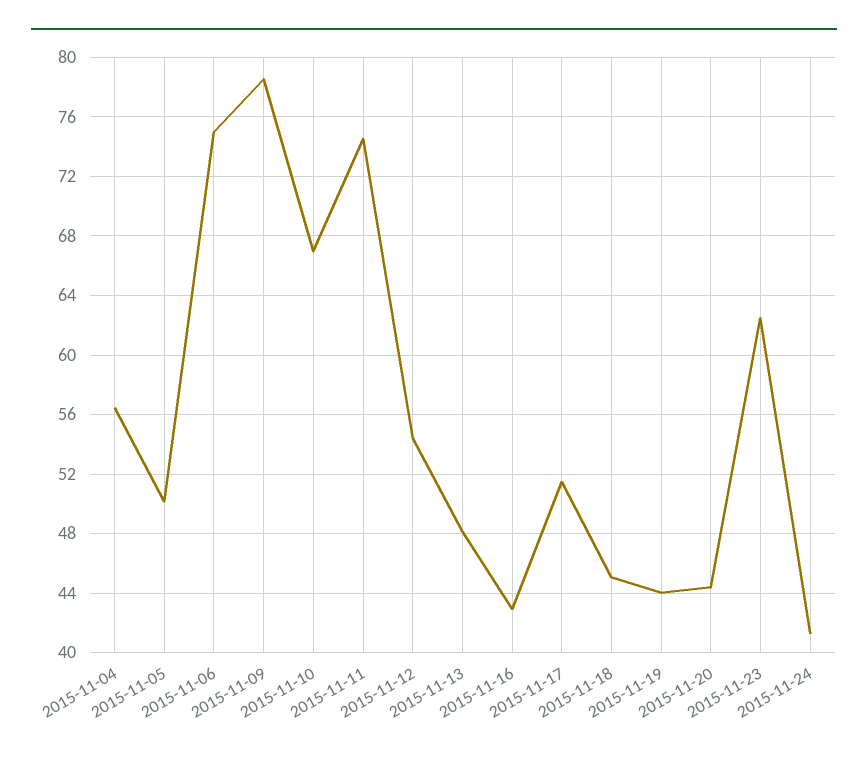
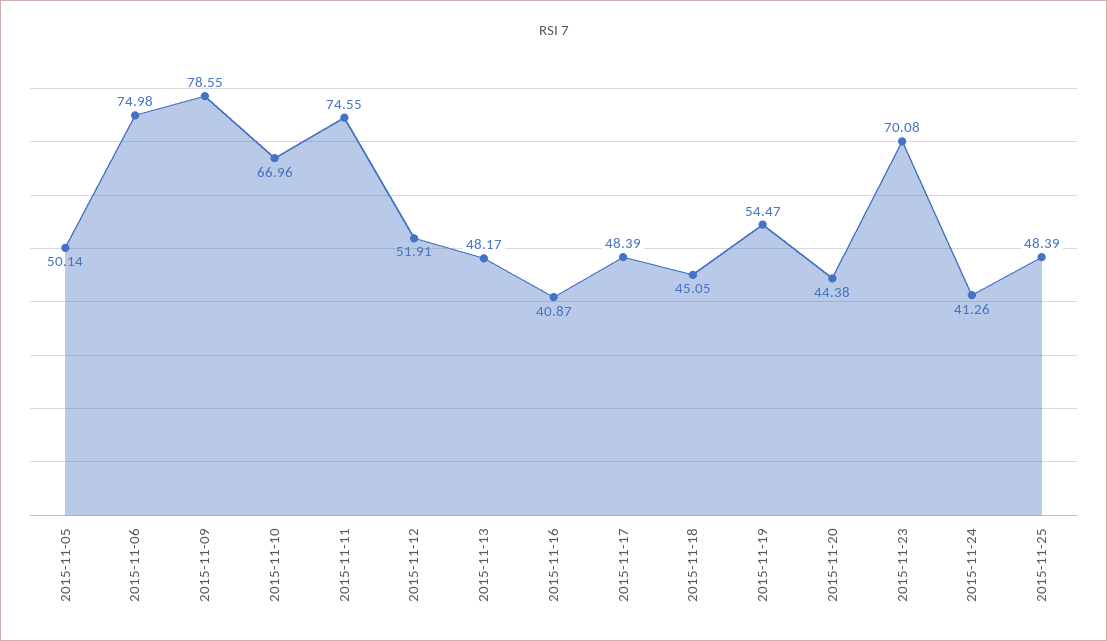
2015-11-04: 56.5 -> none
2015-11-12: 54.5 -> 51.91
2015-11-16: 43 -> 40.87
2015-11-17: 51.5 -> 48.39
2015-11-19: 44 -> 54.47
2015-11-23: 62.5 -> 70.08
2015-11-25: none -> 48.39

